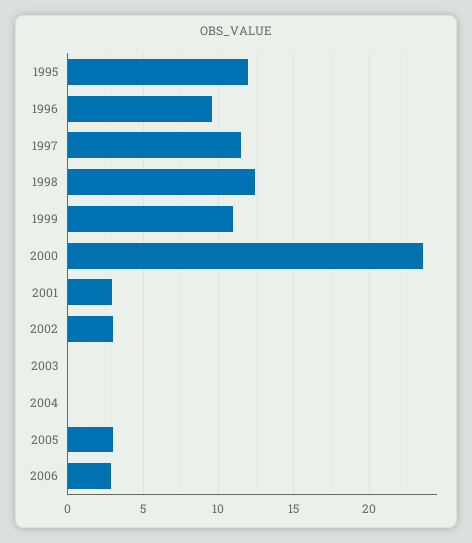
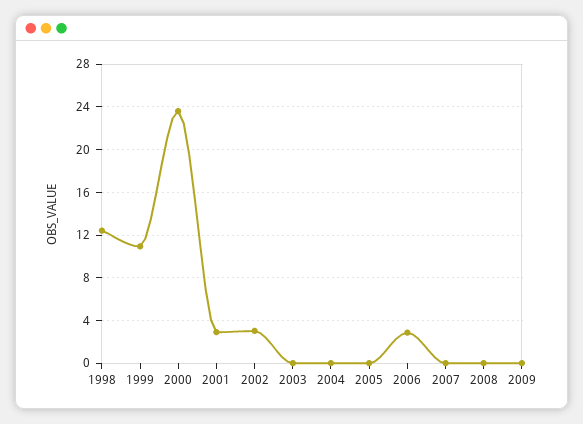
1995: 12 -> none
1996: 9.5 -> none
1997: 11.5 -> none
2005: 3 -> 0
2007: none -> 0
2008: none -> 0
2009: none -> 0

